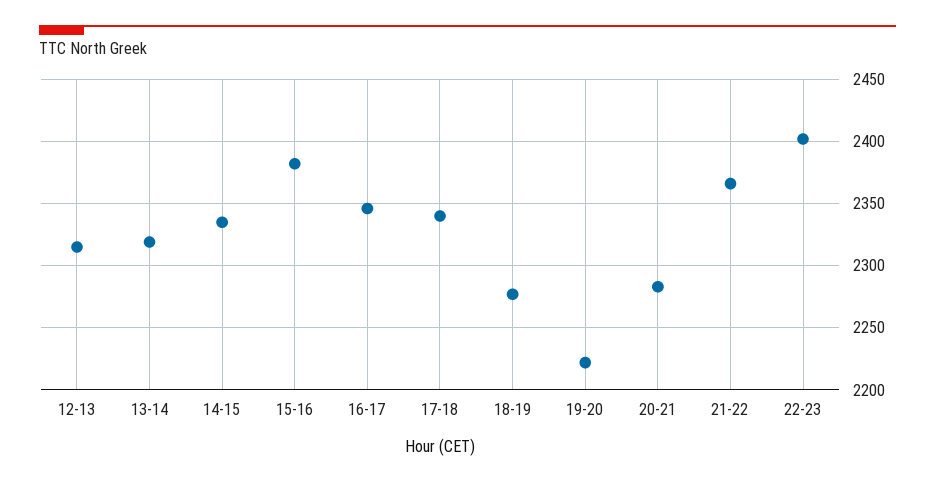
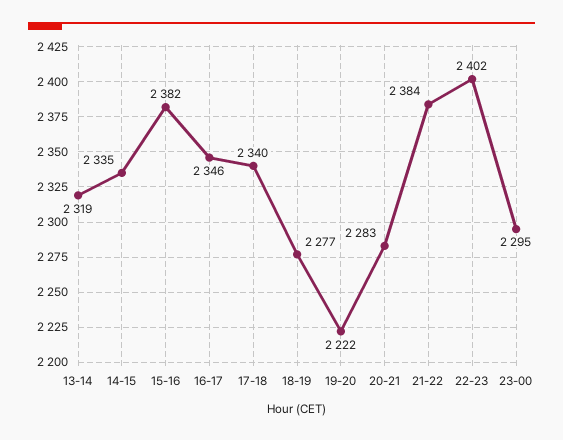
12-13: 2315 -> none
21-22: 2365 -> 2384
23-00: none -> 2295

